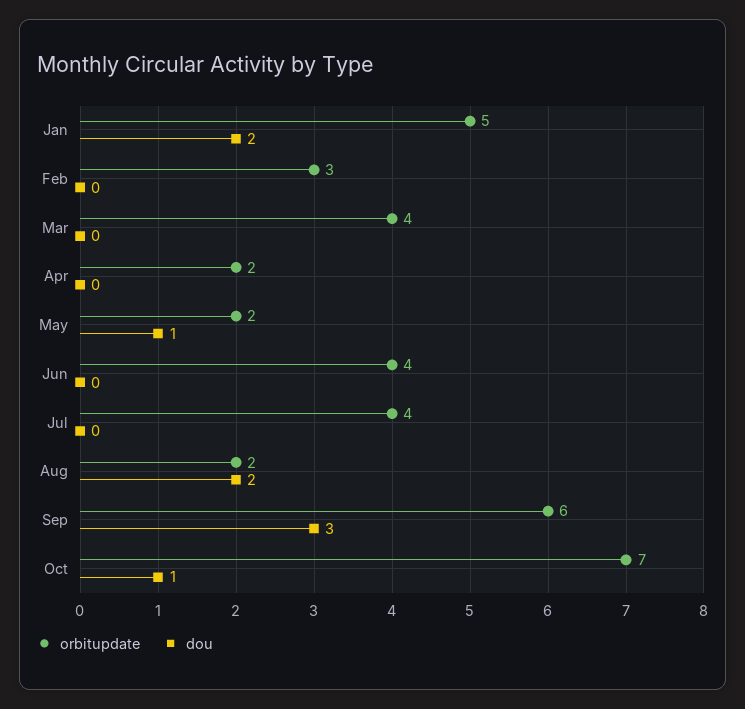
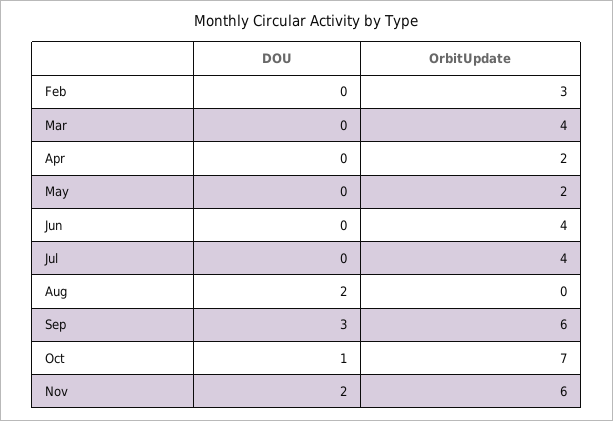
orbitupdate, Jan: 5 -> none
dou, Jan: 2 -> none
dou, May: 1 -> 0
orbitupdate, Aug: 2 -> 0
dou, Nov: none -> 2
orbitupdate, Nov: none -> 6

